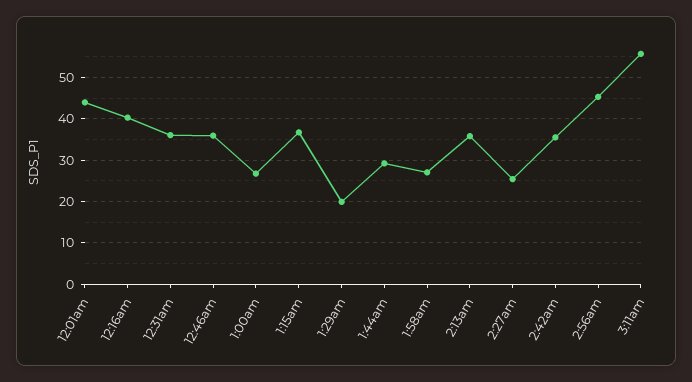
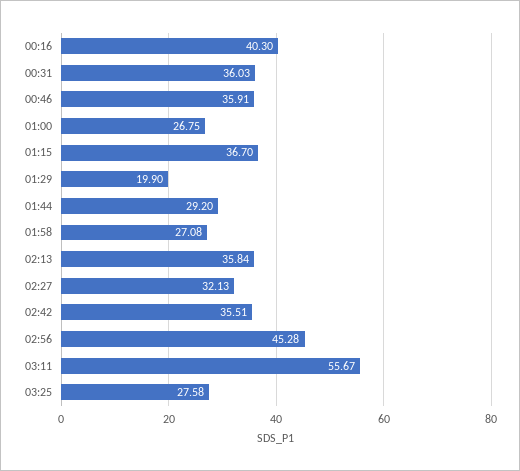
12:01am: 44 -> none
2:27am: 26 -> 32.13
03:25: none -> 27.58

